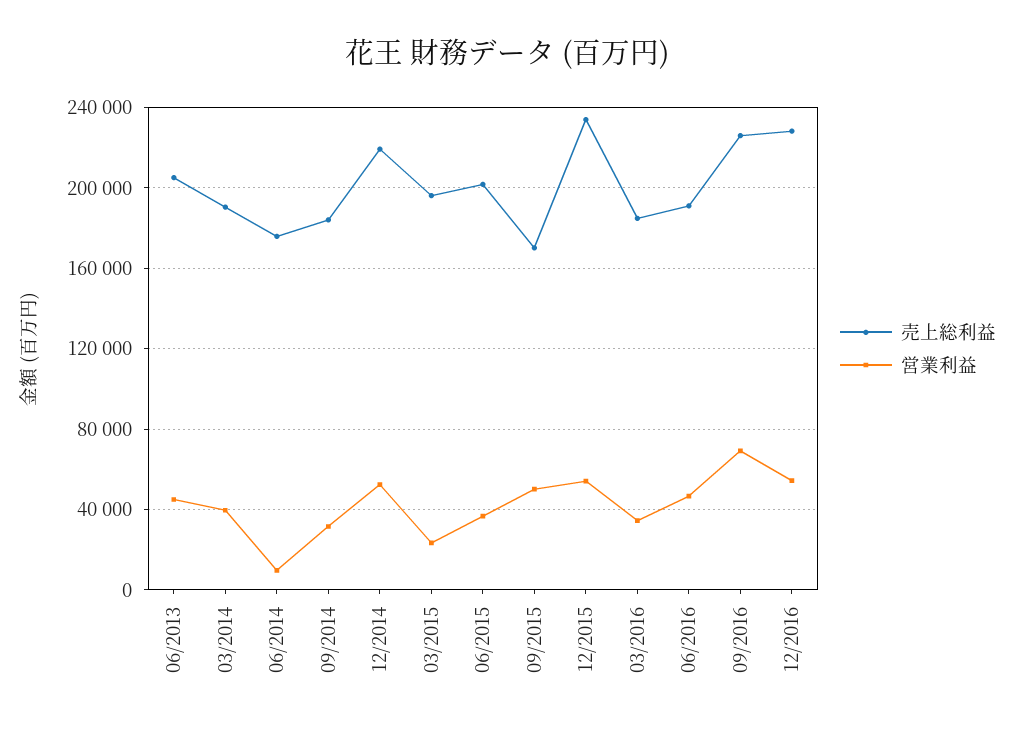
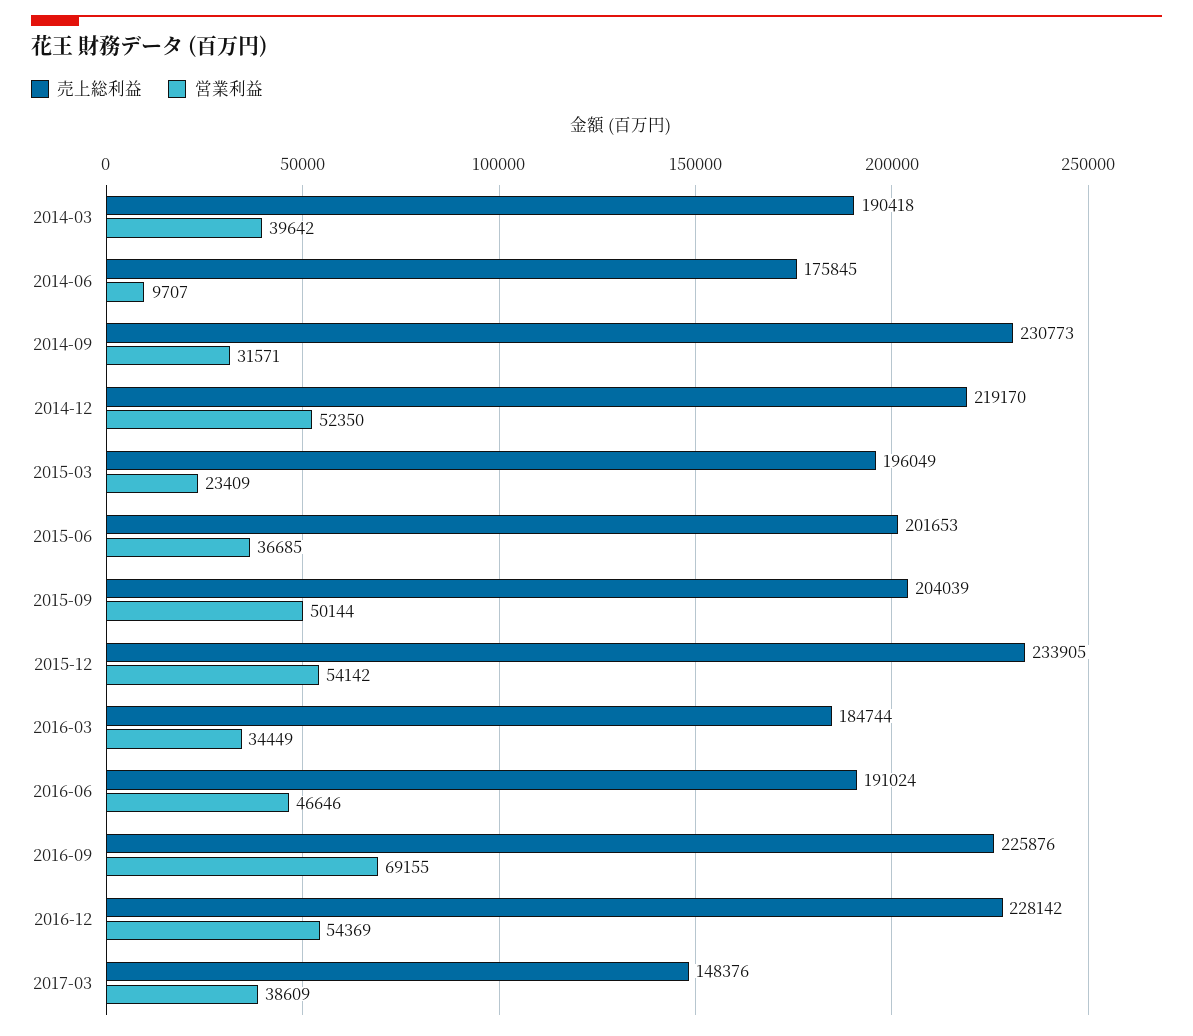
売上総利益, 06/2013: 205000 -> none
営業利益, 06/2013: 45000 -> none
売上総利益, 09/2014: 185000 -> 230773
売上総利益, 09/2015: 170000 -> 204039
売上総利益, 2017-03: none -> 148376
営業利益, 2017-03: none -> 38609

